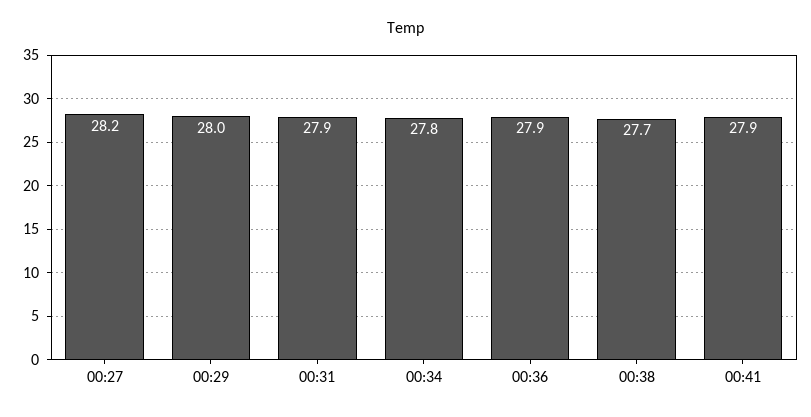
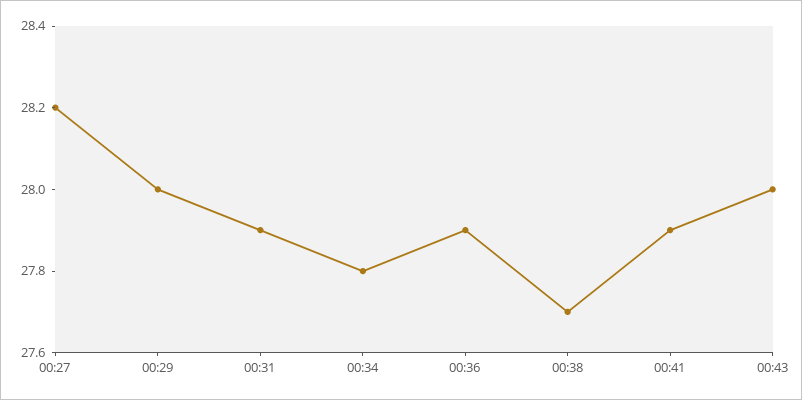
00:43: none -> 28

